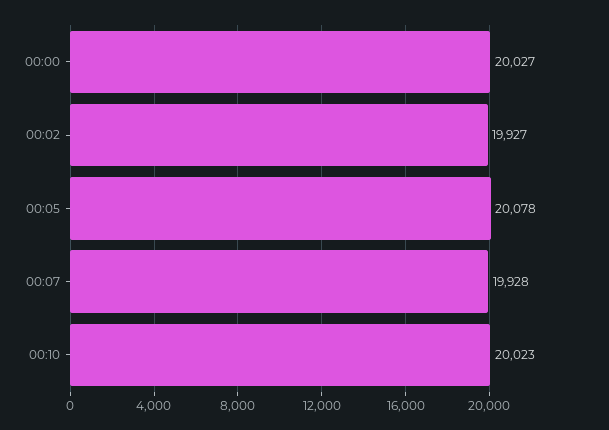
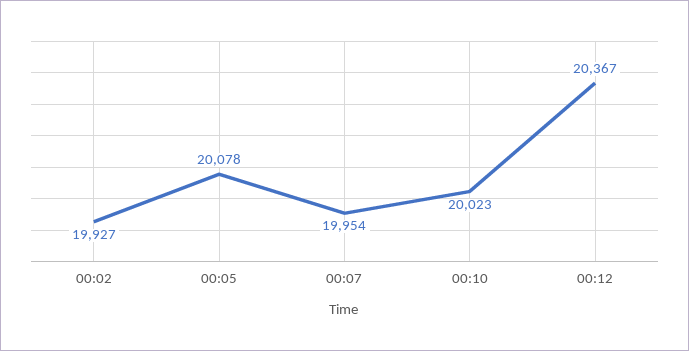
00:00: 20027 -> none
00:07: 19928 -> 19954
00:12: none -> 20367

